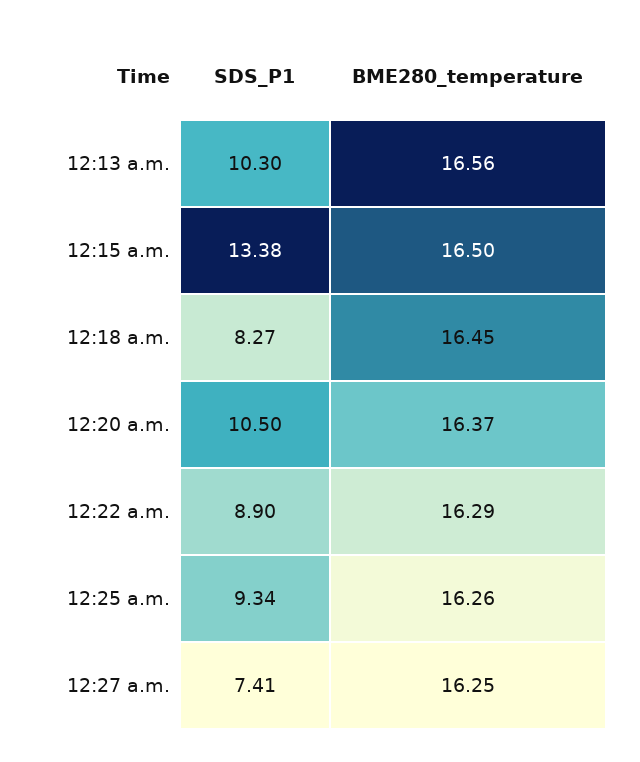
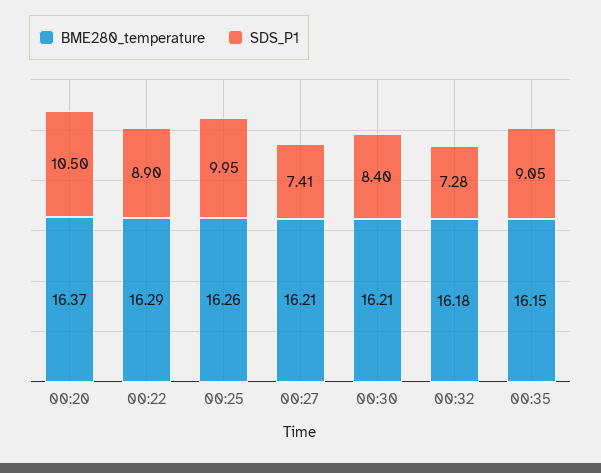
SDS_P1, 12:13 a.m.: 10.3 -> none
BME280_temperature, 12:13 a.m.: 16.56 -> none
SDS_P1, 12:15 a.m.: 13.38 -> none
BME280_temperature, 12:15 a.m.: 16.5 -> none
SDS_P1, 12:18 a.m.: 8.27 -> none
BME280_temperature, 12:18 a.m.: 16.45 -> none
SDS_P1, 12:25 a.m.: 9.34 -> 9.95
BME280_temperature, 12:27 a.m.: 16.25 -> 16.21
BME280_temperature, 00:30: none -> 16.21
SDS_P1, 00:30: none -> 8.4
BME280_temperature, 00:32: none -> 16.18
SDS_P1, 00:32: none -> 7.28
BME280_temperature, 00:35: none -> 16.15
SDS_P1, 00:35: none -> 9.05

